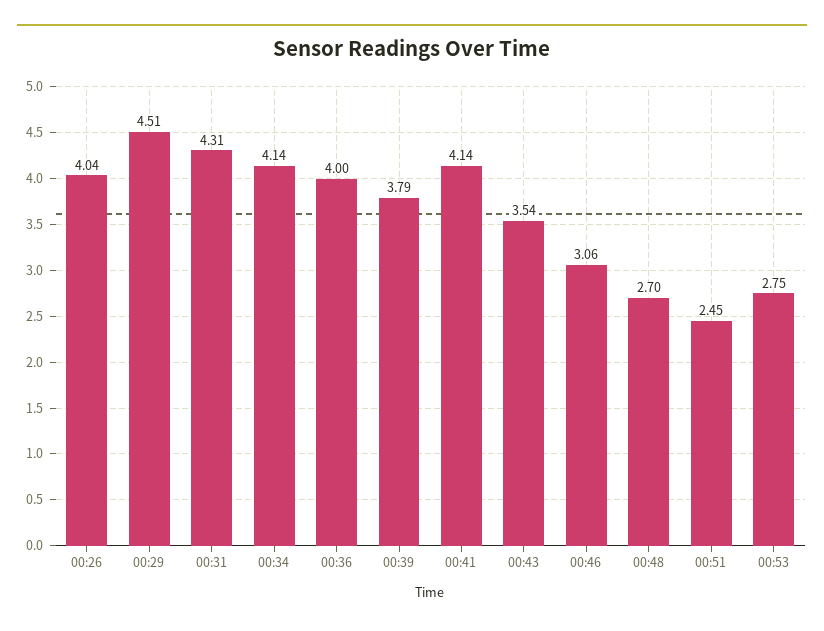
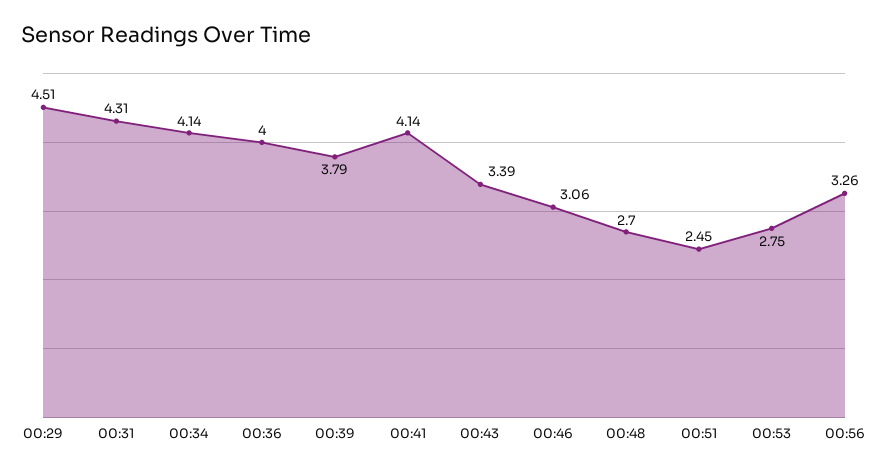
00:26: 4.04 -> none
00:43: 3.54 -> 3.39
00:56: none -> 3.26

